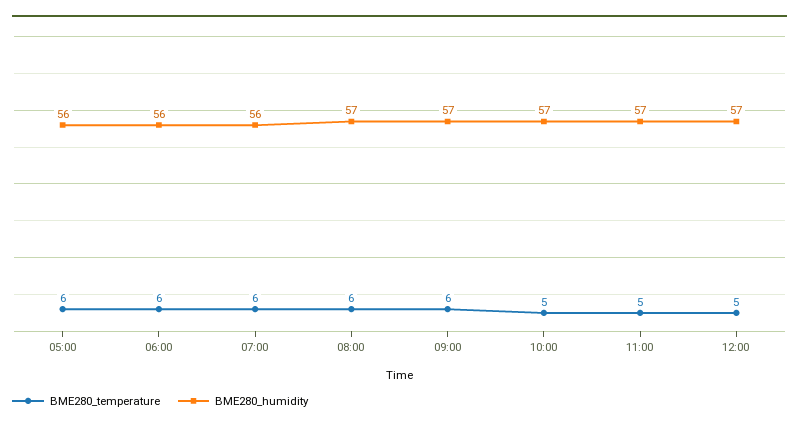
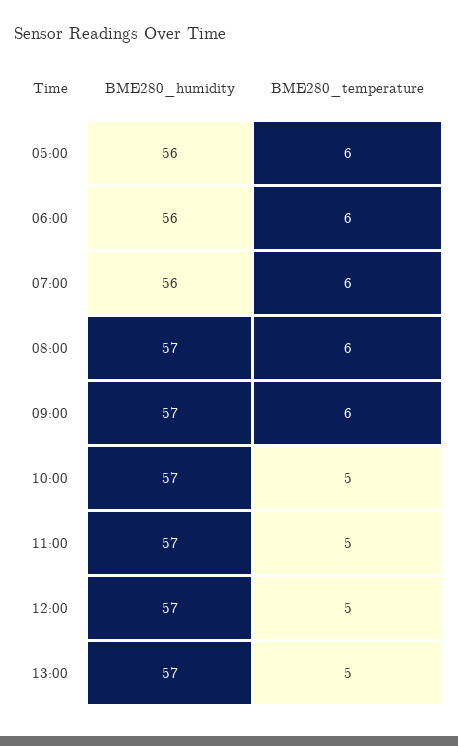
BME280_humidity, 13:00: none -> 57
BME280_temperature, 13:00: none -> 5

